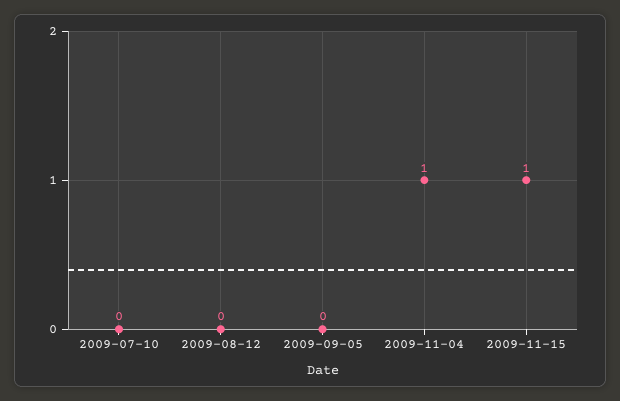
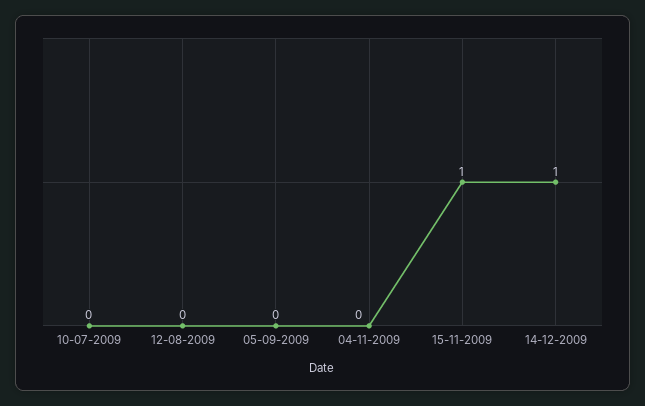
2009-11-04: 1 -> 0
14-12-2009: none -> 1

